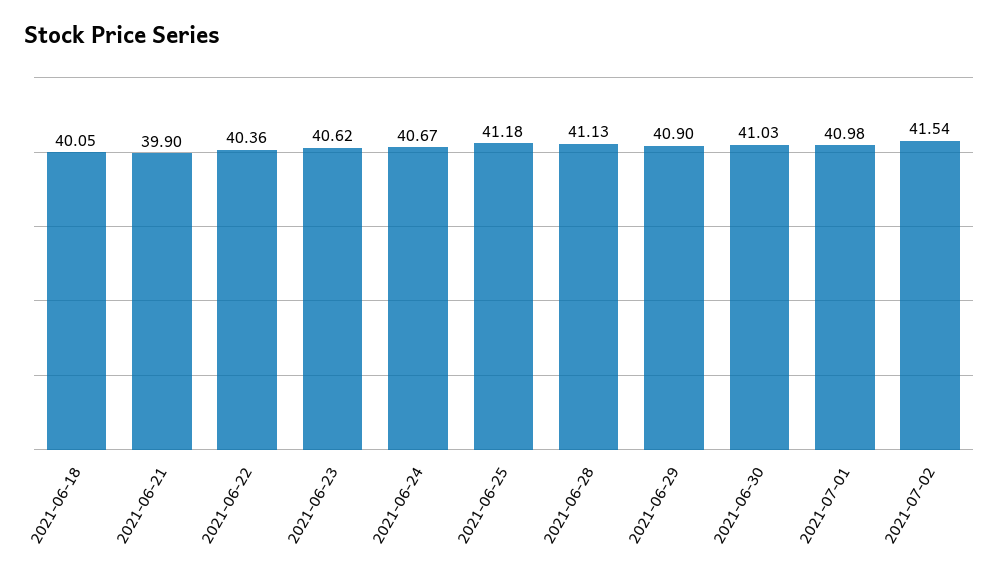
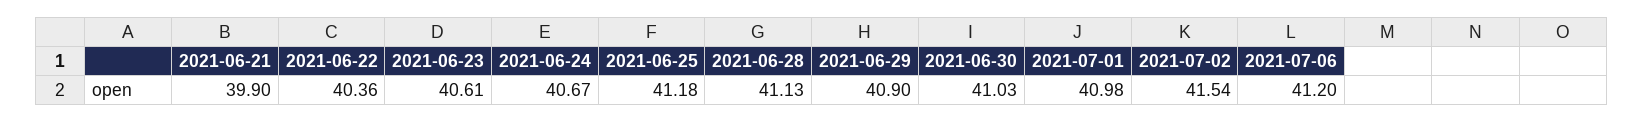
2021-06-18: 40.05 -> none
2021-06-23: 40.62 -> 40.61
2021-07-06: none -> 41.2

